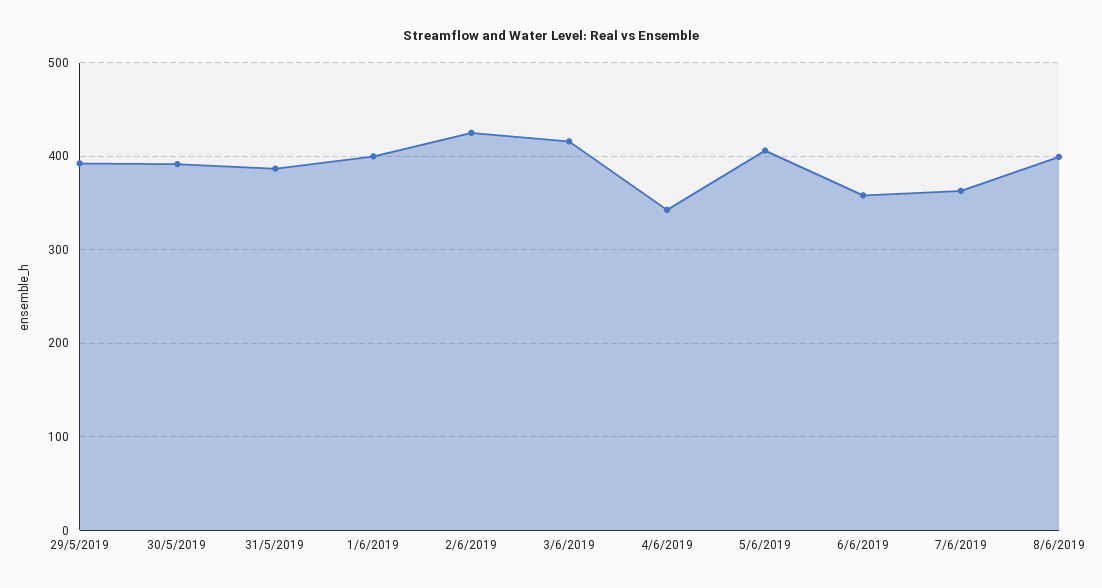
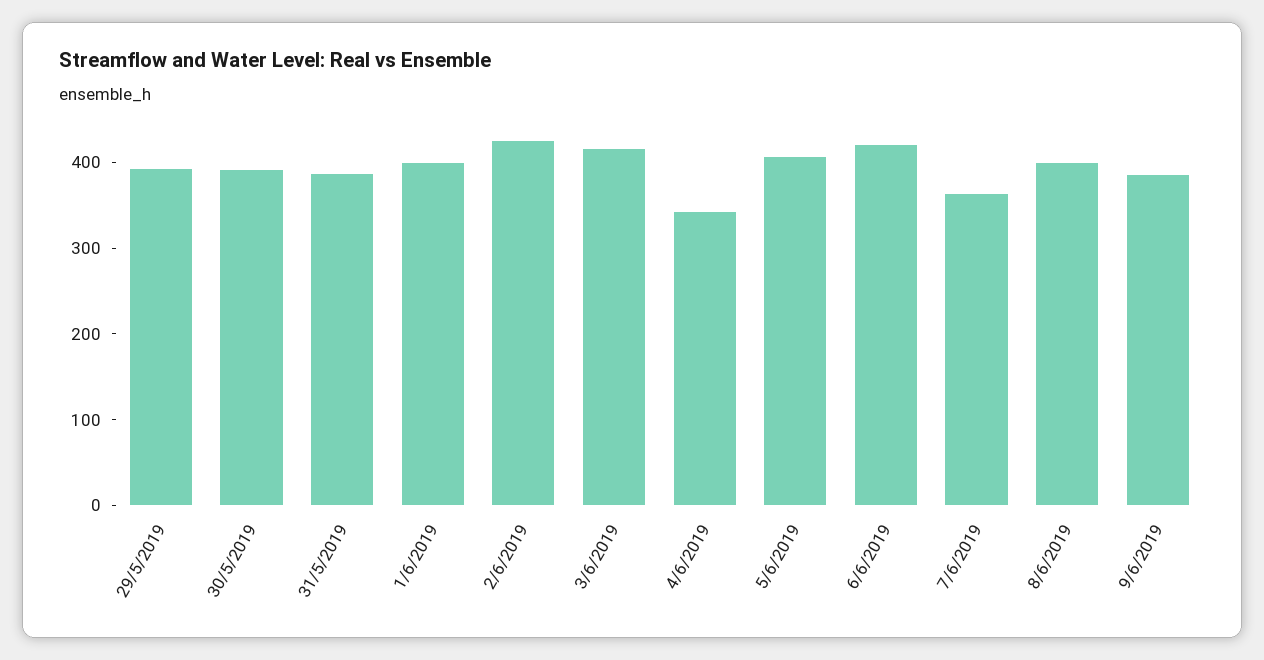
6/6/2019: 360 -> 420
9/6/2019: none -> 380

